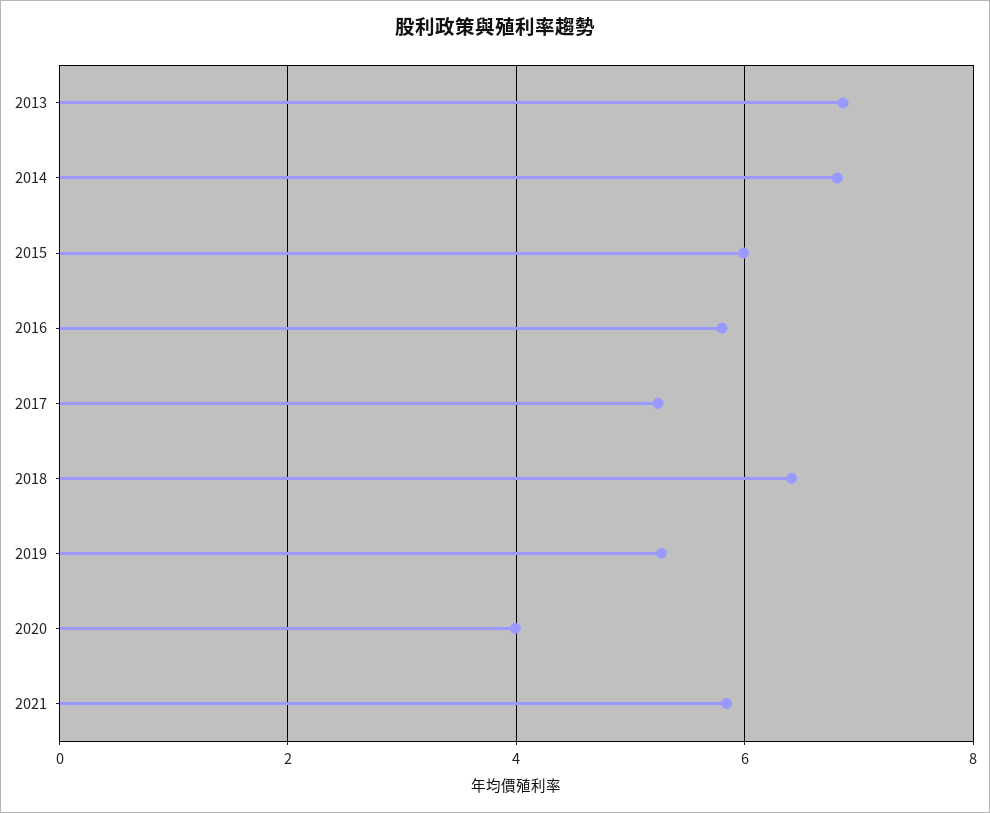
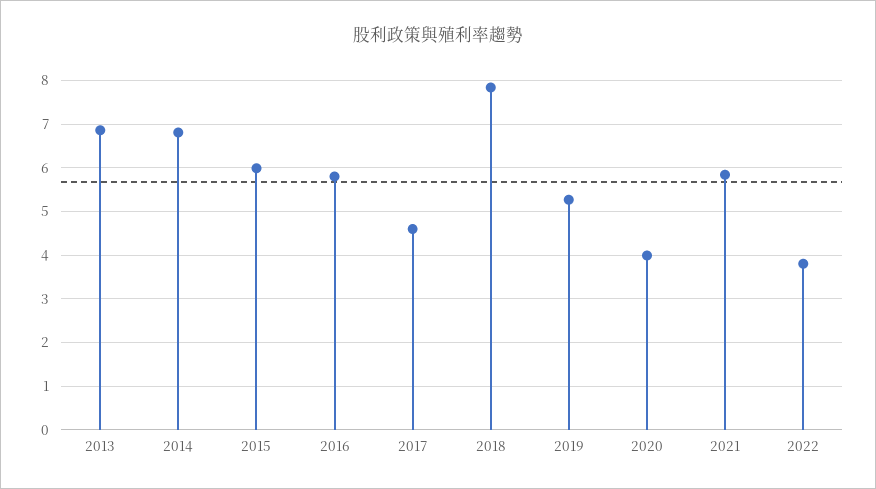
2017: 5.2 -> 4.6
2018: 6.4 -> 7.8
2022: none -> 3.8

